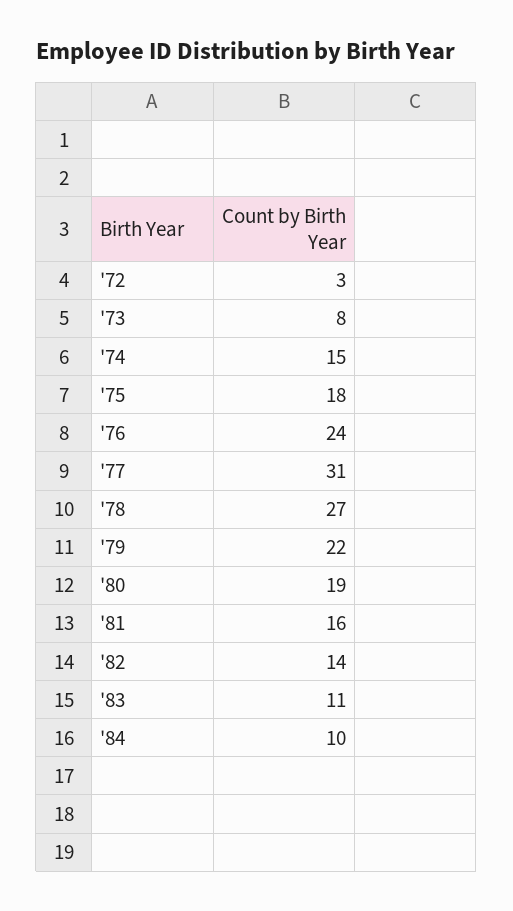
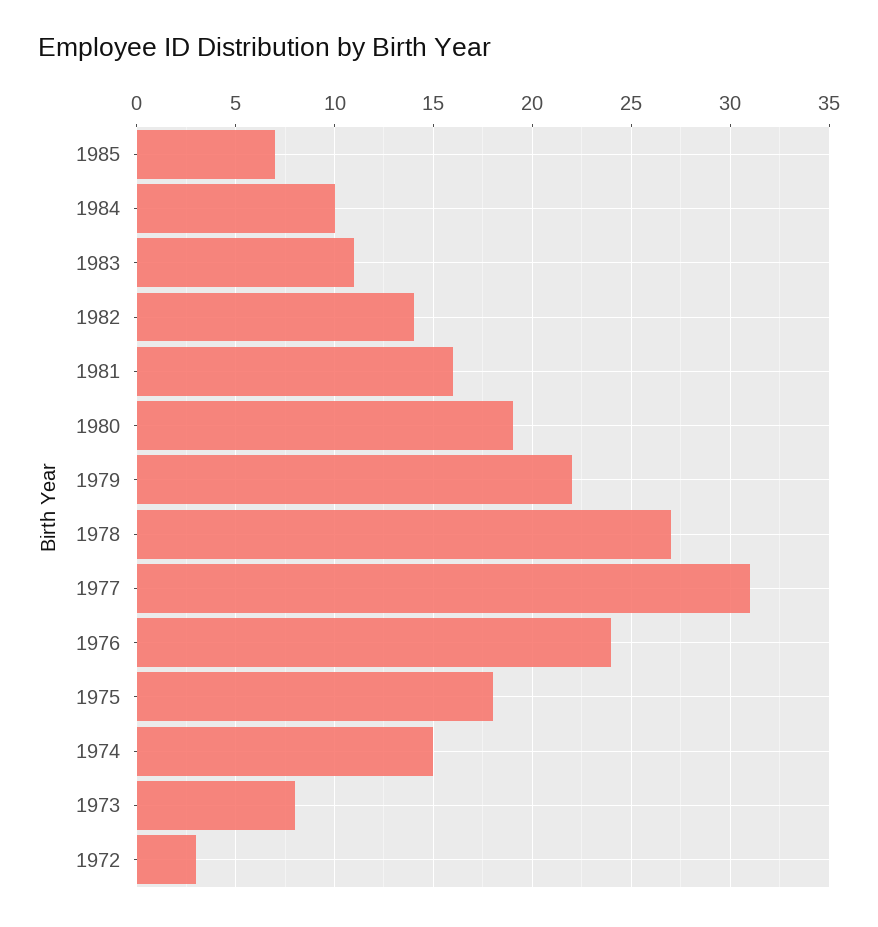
1985: none -> 7

